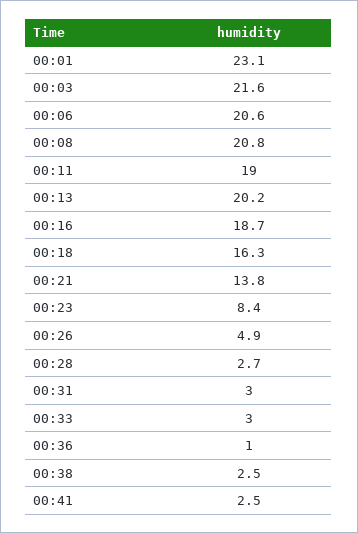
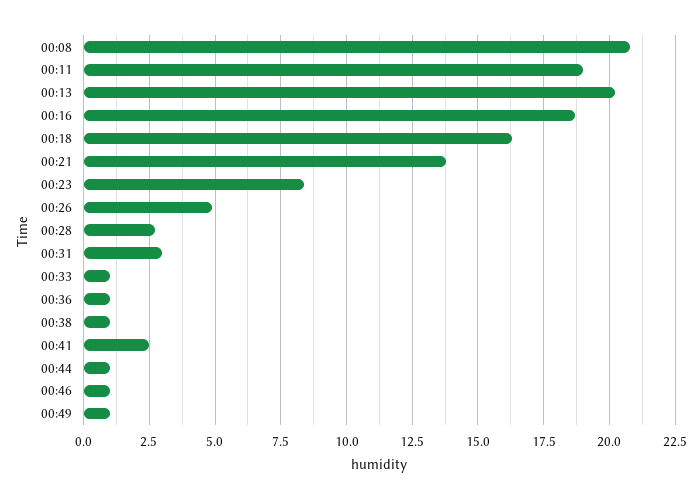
00:01: 23.1 -> none
00:03: 21.6 -> none
00:06: 20.6 -> none
00:33: 3 -> 1
00:38: 2.5 -> 1
00:44: none -> 1
00:46: none -> 1
00:49: none -> 1

